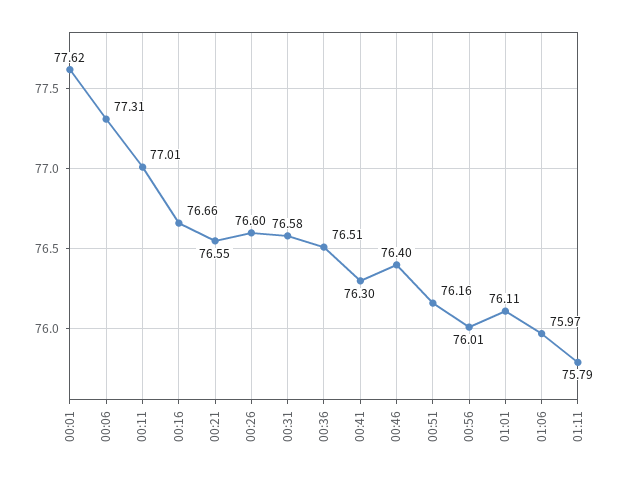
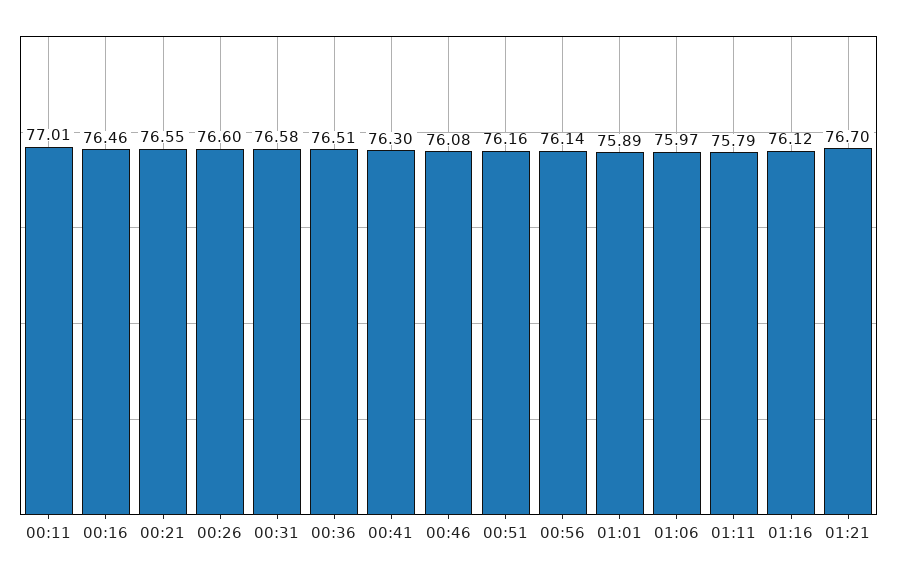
00:01: 77.62 -> none
00:06: 77.31 -> none
00:16: 76.66 -> 76.46
00:46: 76.4 -> 76.08
00:56: 76.01 -> 76.14
01:01: 76.11 -> 75.89
01:16: none -> 76.12
01:21: none -> 76.7

